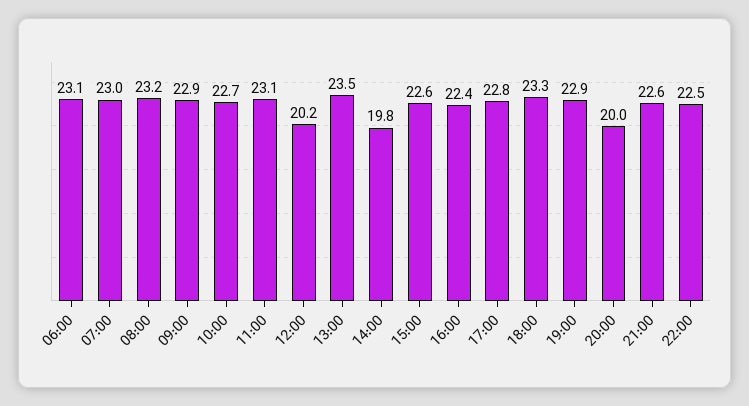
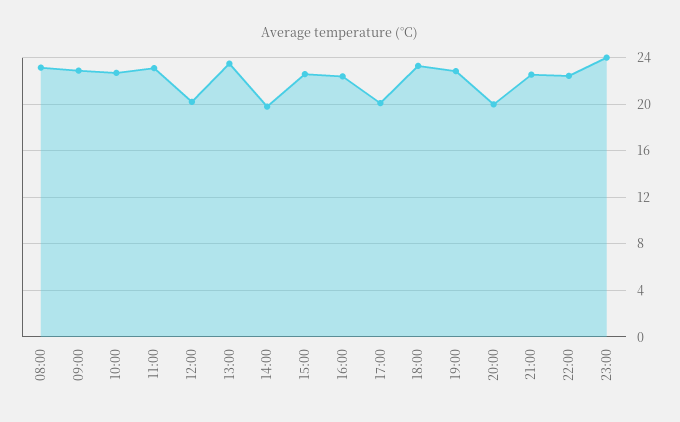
06:00: 23.1 -> none
07:00: 23 -> none
17:00: 22.8 -> 20
23:00: none -> 24

